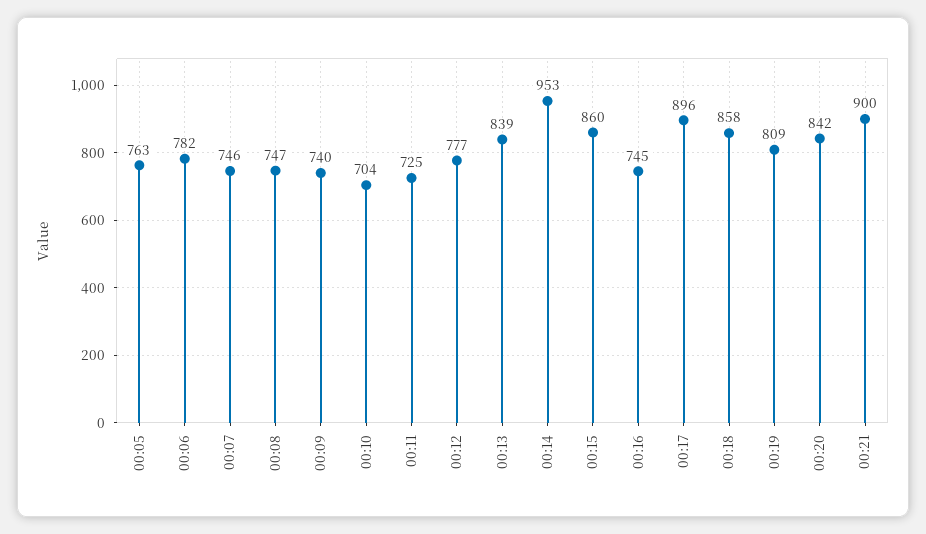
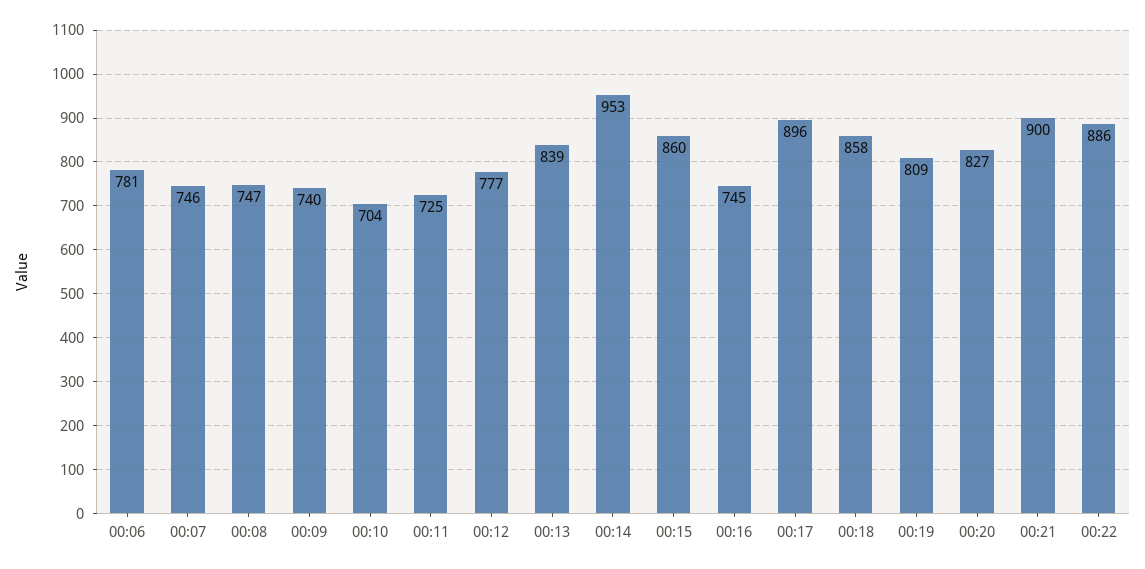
00:05: 763 -> none
00:06: 782 -> 781
00:20: 842 -> 827
00:22: none -> 886

